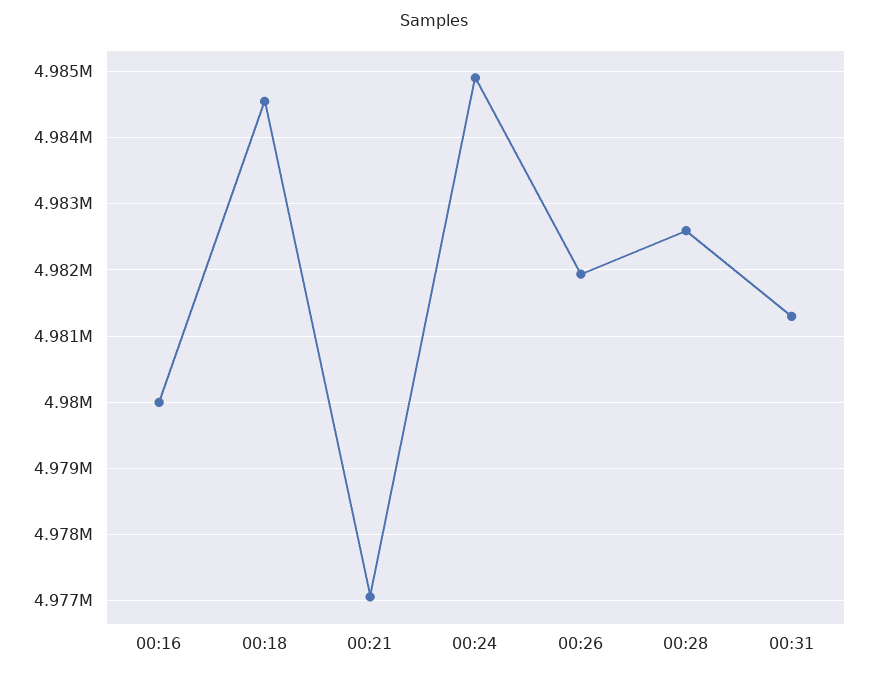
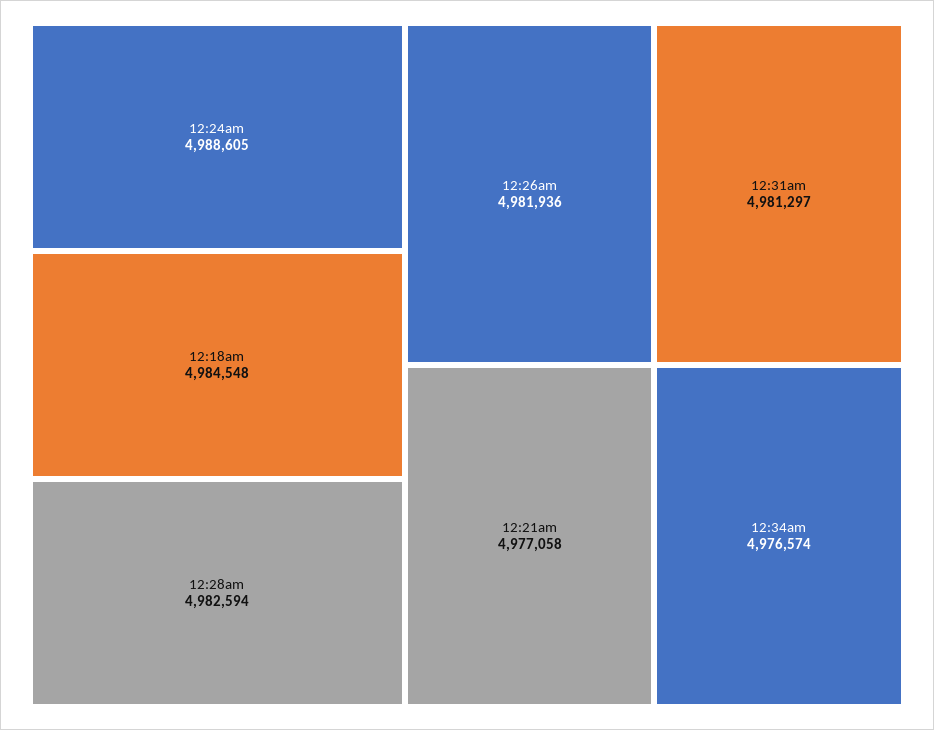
00:16: 4980000 -> none
00:24: 4984900 -> 4988605
12:34am: none -> 4976574

